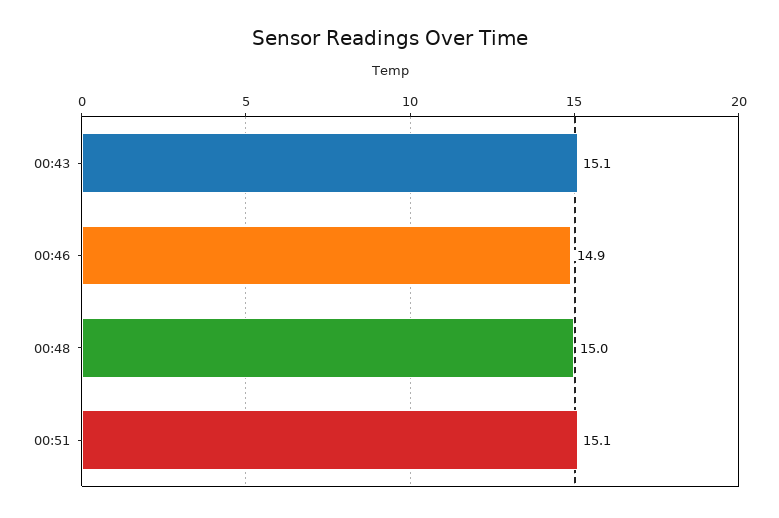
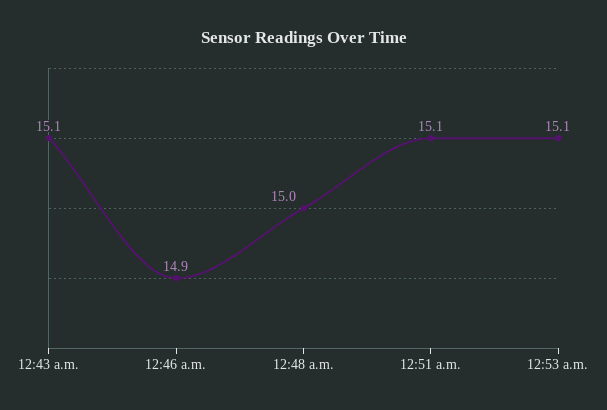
12:53 a.m.: none -> 15.1

